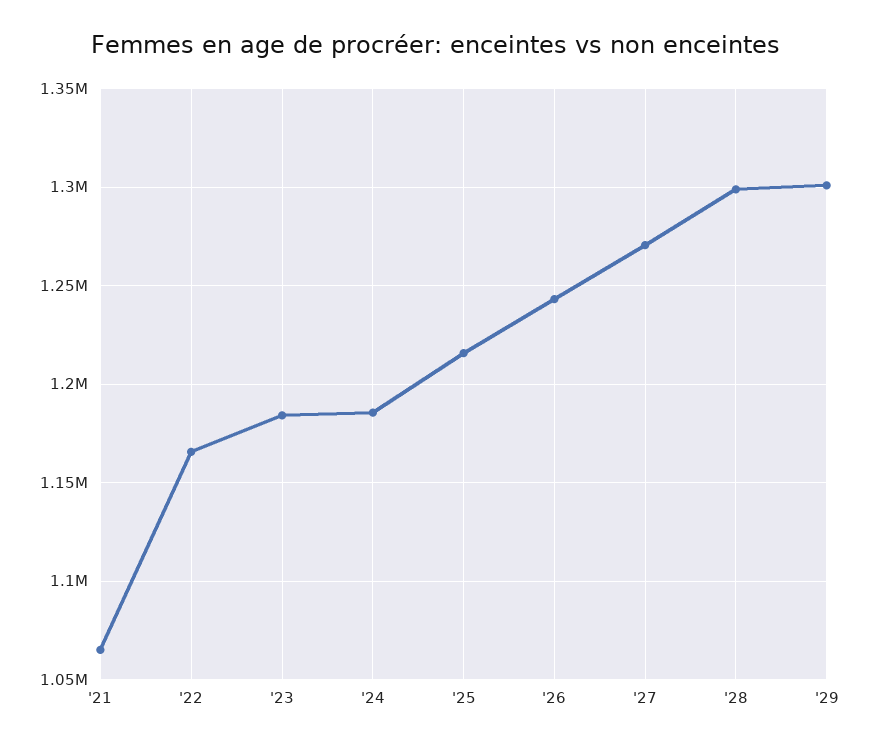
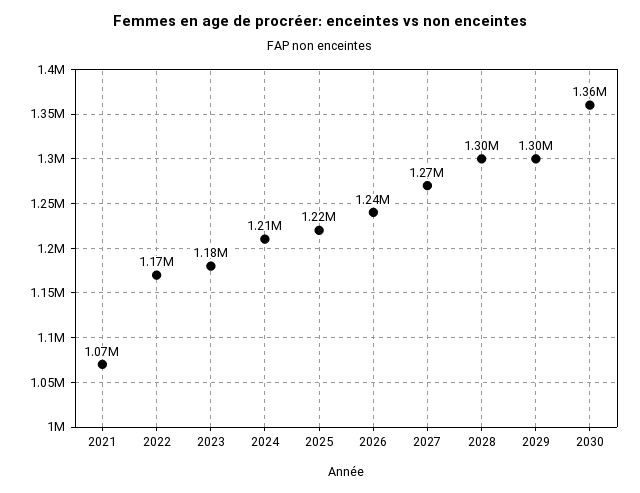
'24: 1185000 -> 1210000
2030: none -> 1360000

